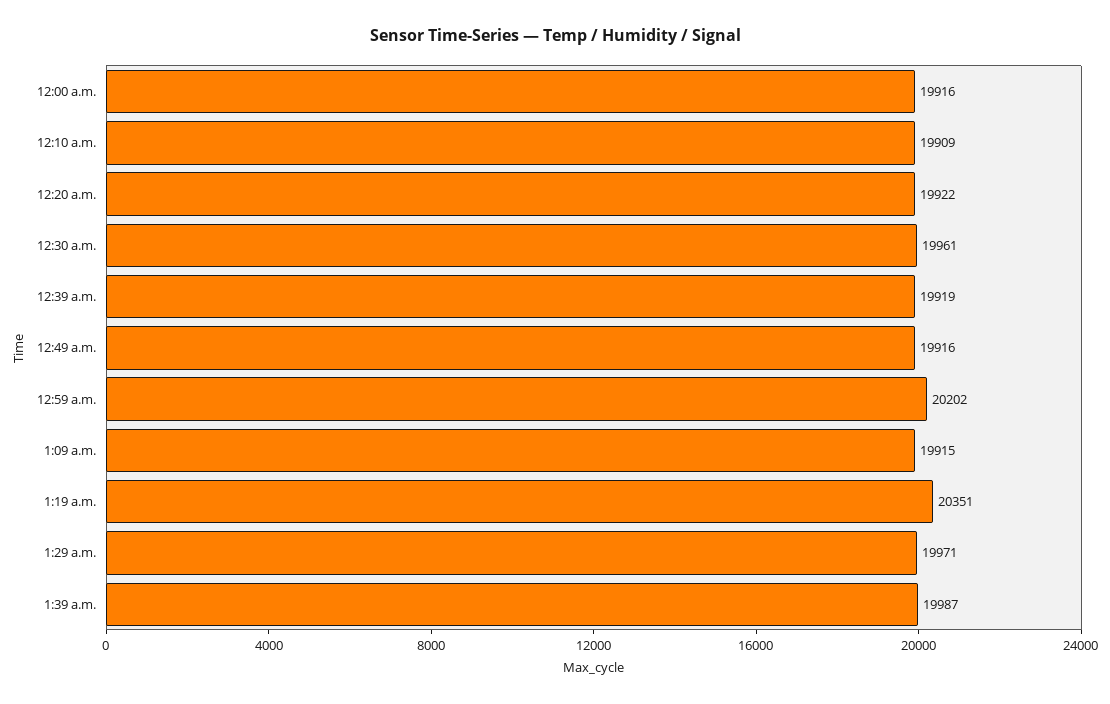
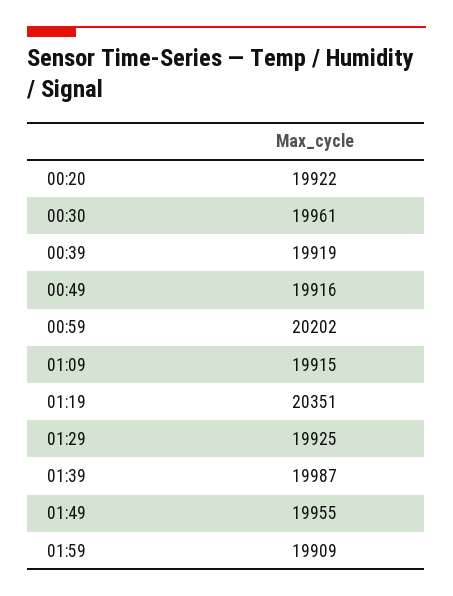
12:00 a.m.: 19916 -> none
12:10 a.m.: 19909 -> none
1:29 a.m.: 19971 -> 19925
01:49: none -> 19955
01:59: none -> 19909

